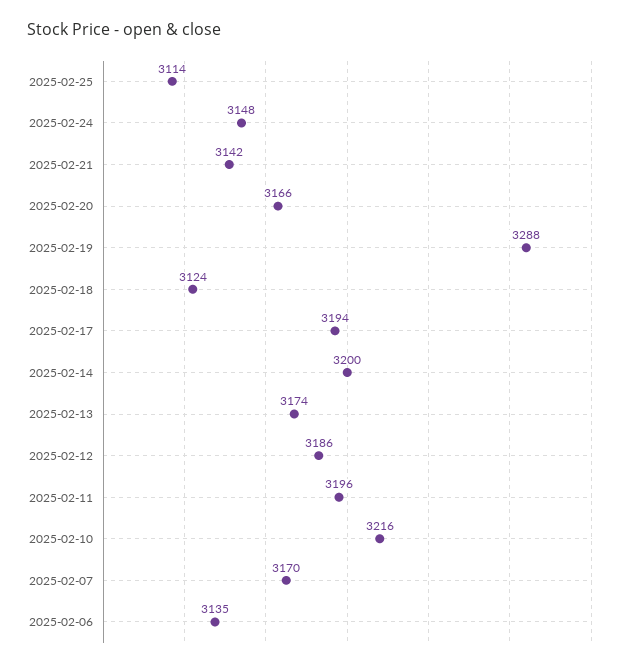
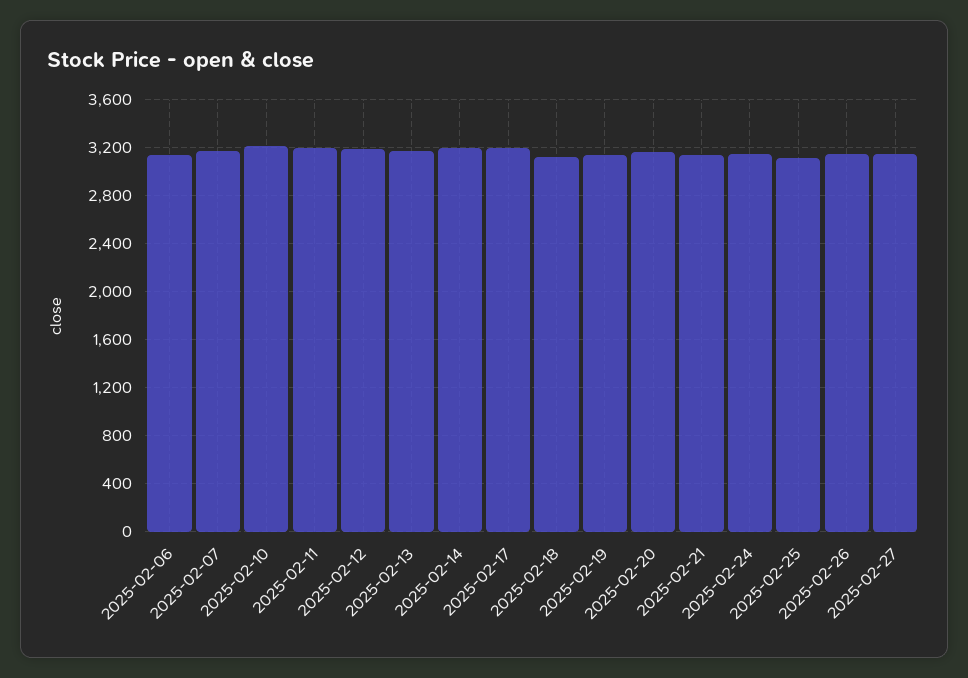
2025-02-19: 3288 -> 3150
2025-02-26: none -> 3150
2025-02-27: none -> 3150

